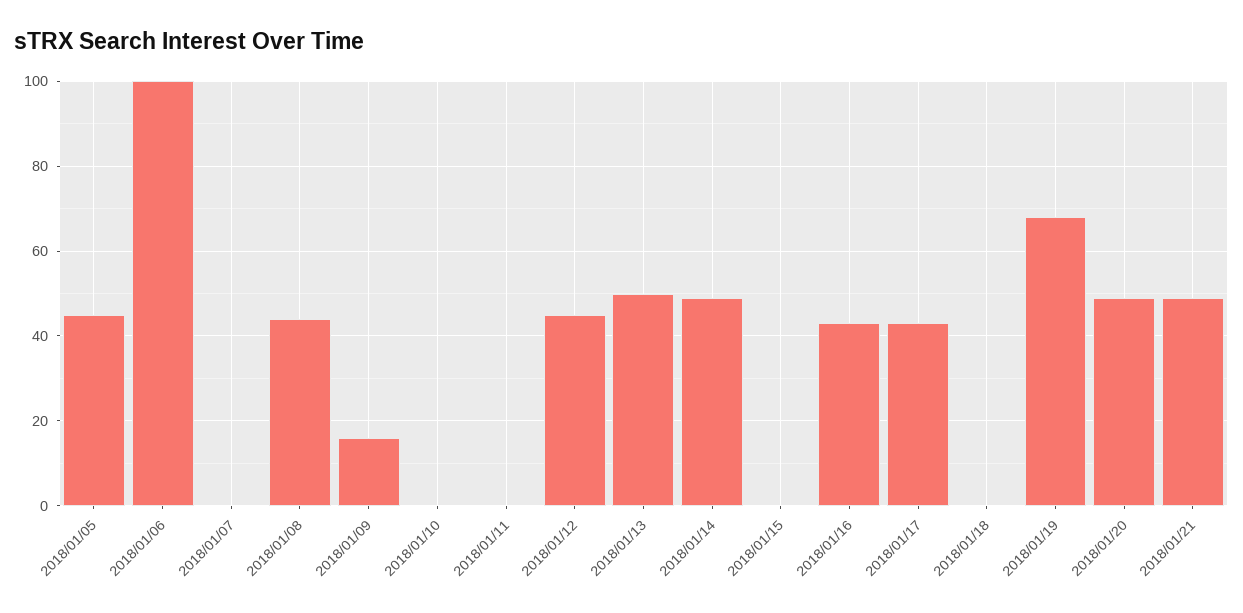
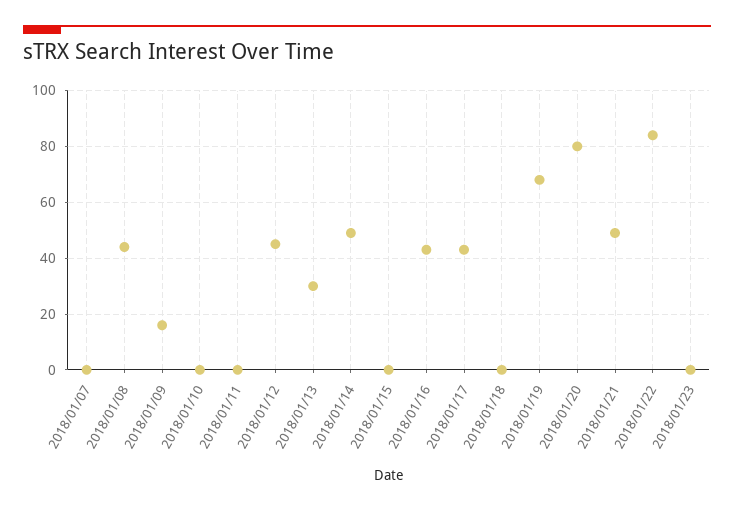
2018/01/05: 45 -> none
2018/01/06: 100 -> none
2018/01/13: 50 -> 30
2018/01/20: 50 -> 80
2018/01/22: none -> 85
2018/01/23: none -> 0

